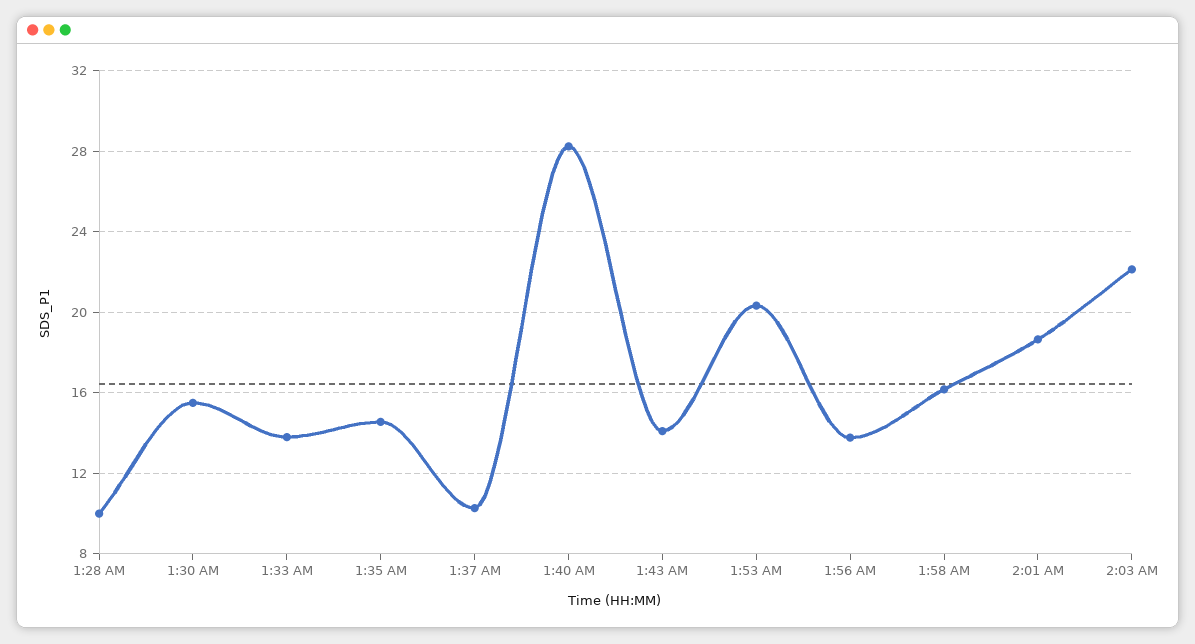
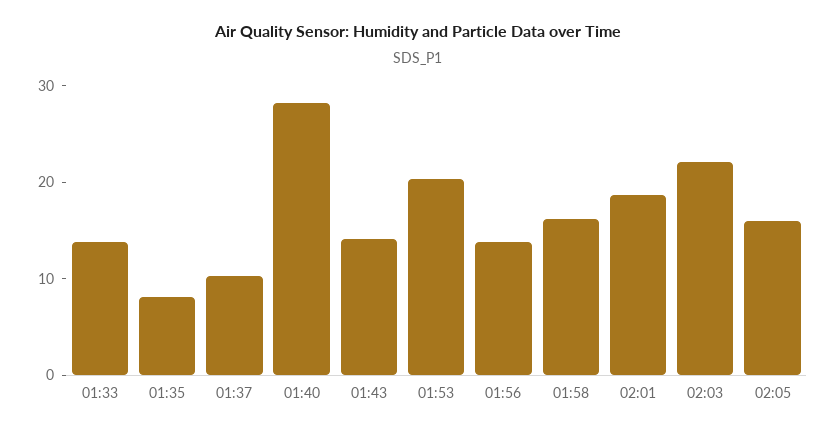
1:28 AM: 10 -> none
1:30 AM: 15.5 -> none
1:35 AM: 14.5 -> 8
02:05: none -> 16

